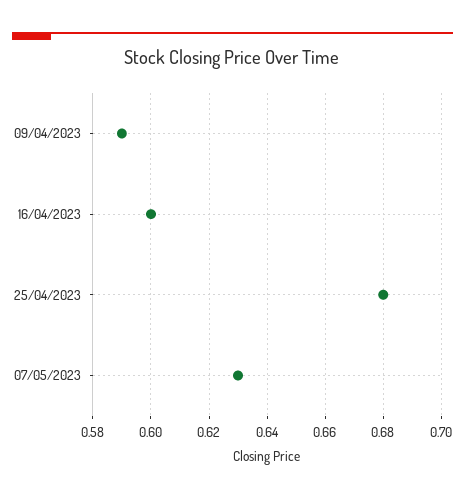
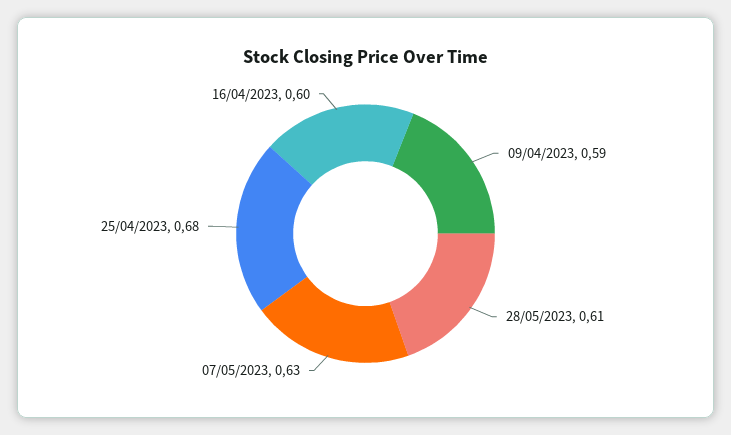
28/05/2023: none -> 0.61

